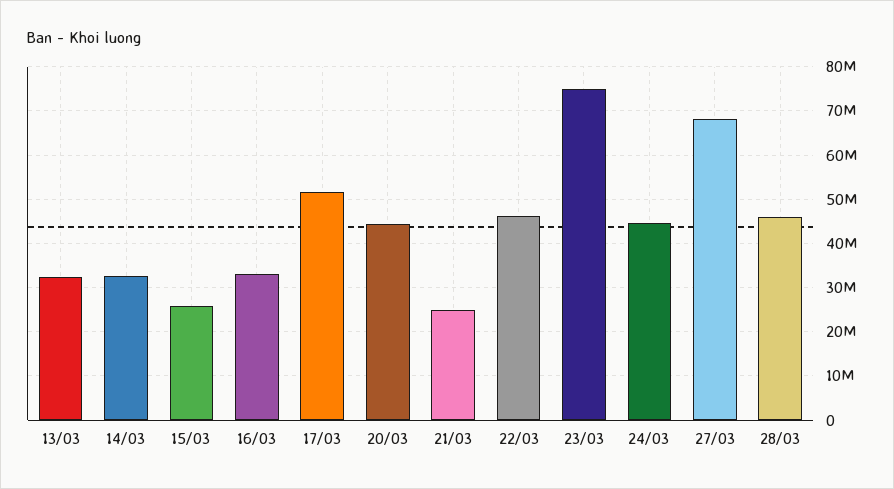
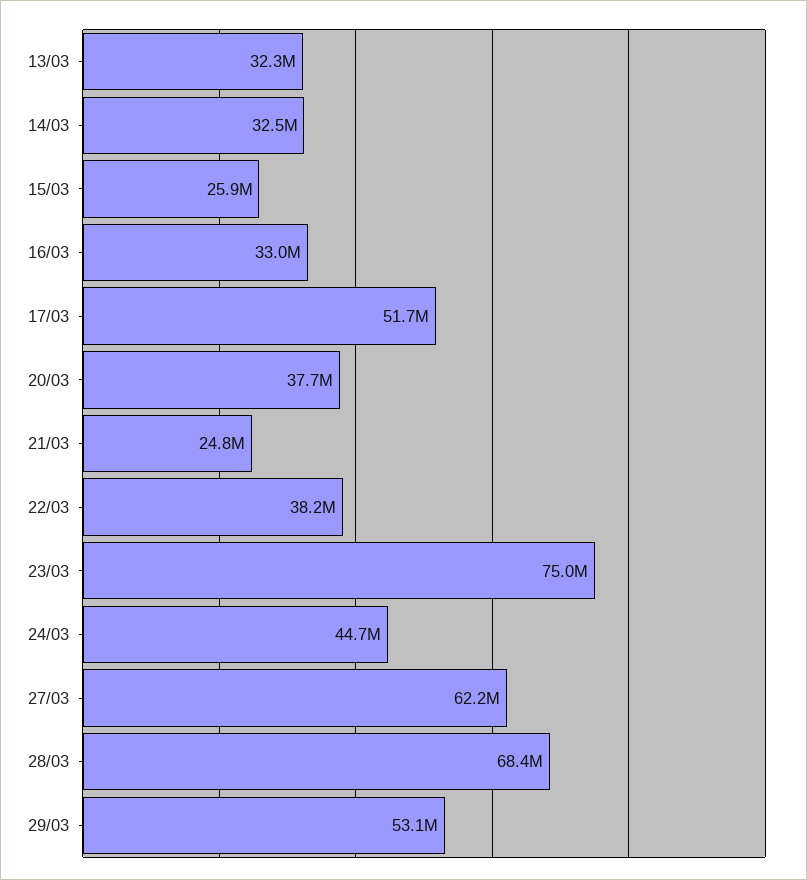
20/03: 44000000 -> 37700000
22/03: 46000000 -> 38200000
27/03: 68000000 -> 62200000
28/03: 46000000 -> 68400000
29/03: none -> 53100000

